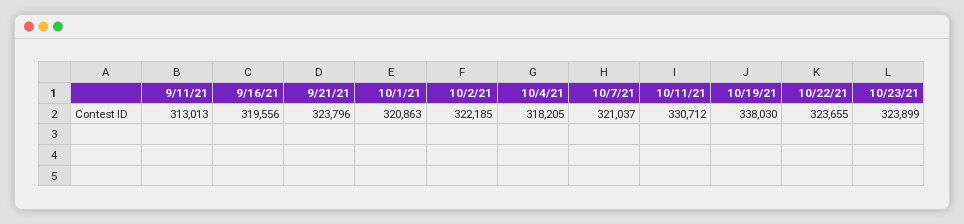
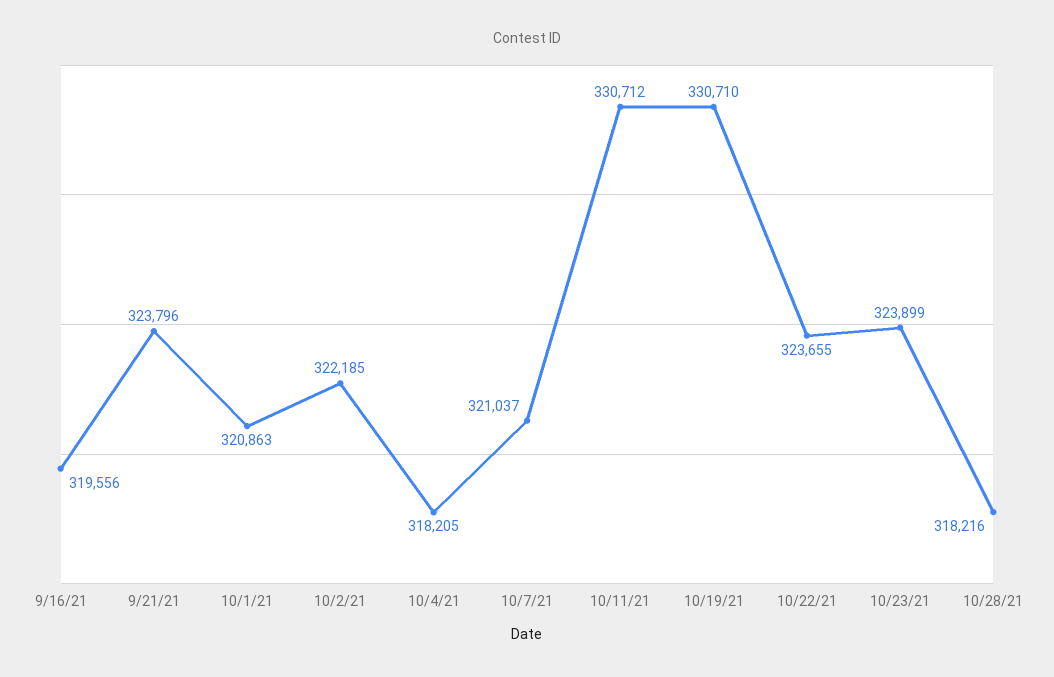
9/11/21: 313013 -> none
10/19/21: 338030 -> 330710
10/28/21: none -> 318216

